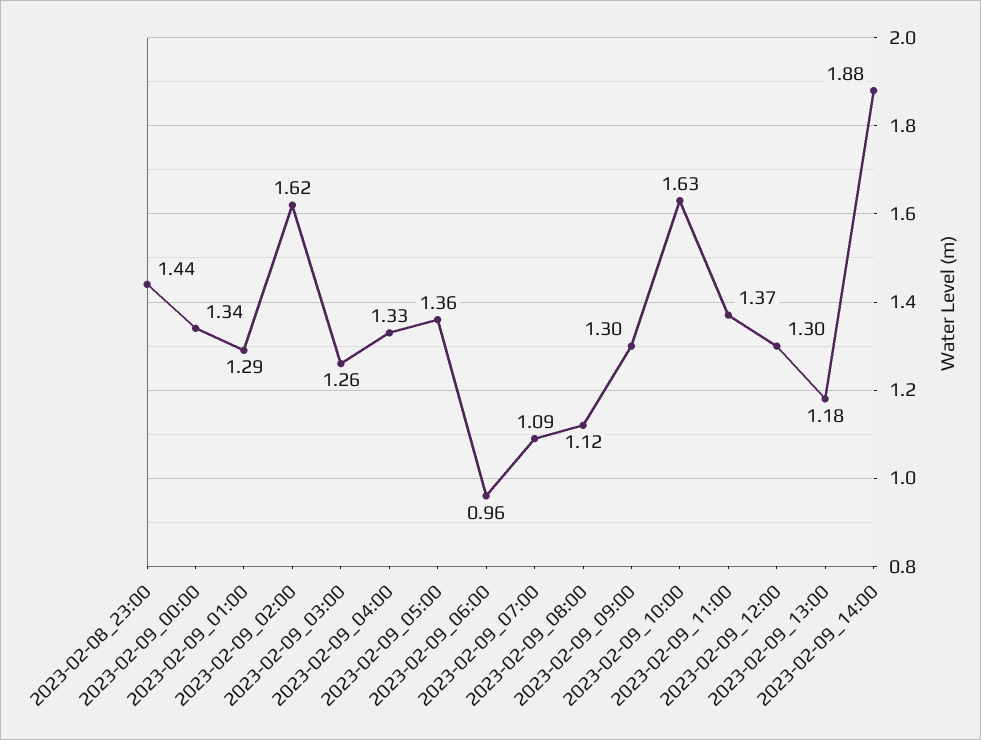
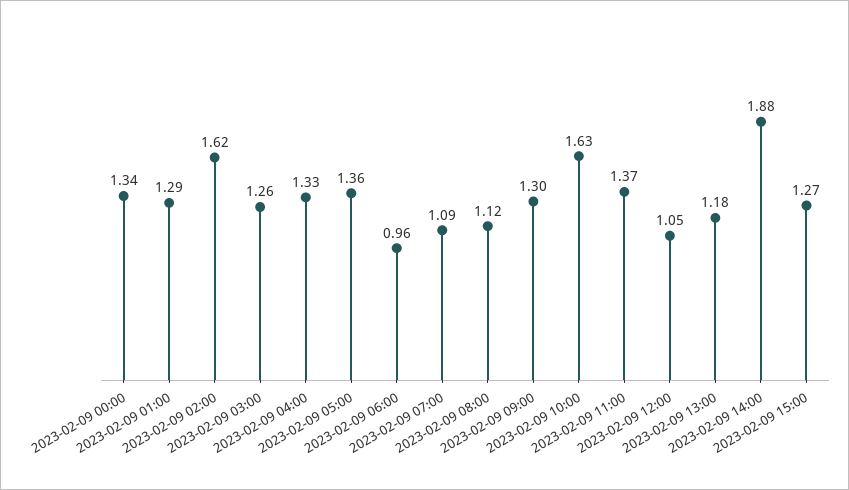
2023-02-08_23:00: 1.44 -> none
2023-02-09_12:00: 1.3 -> 1.05
2023-02-09 15:00: none -> 1.27

